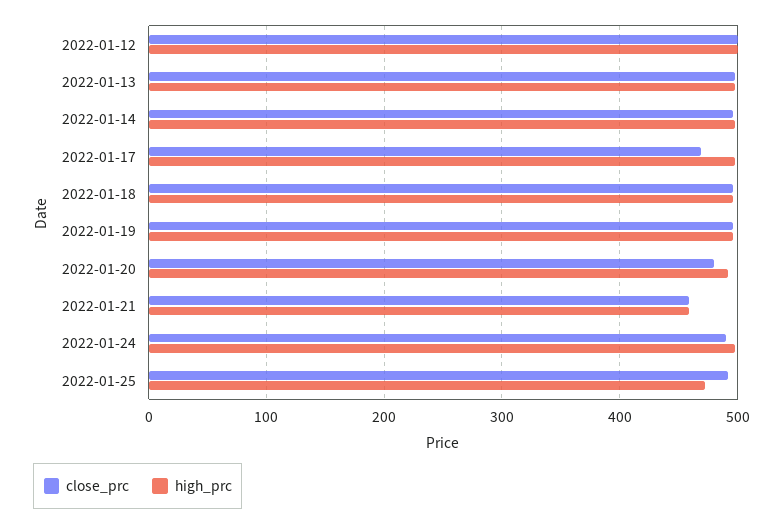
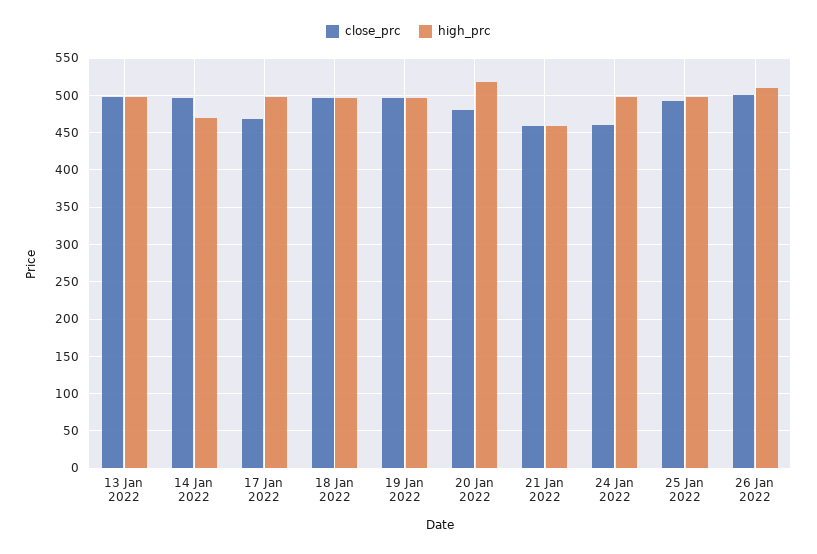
close_prc, 2022-01-12: 500 -> none
high_prc, 2022-01-12: 500 -> none
high_prc, 2022-01-14: 500 -> 470
high_prc, 2022-01-20: 490 -> 520
close_prc, 2022-01-24: 490 -> 460
high_prc, 2022-01-25: 470 -> 500
close_prc, 26 Jan 2022: none -> 500
high_prc, 26 Jan 2022: none -> 510

